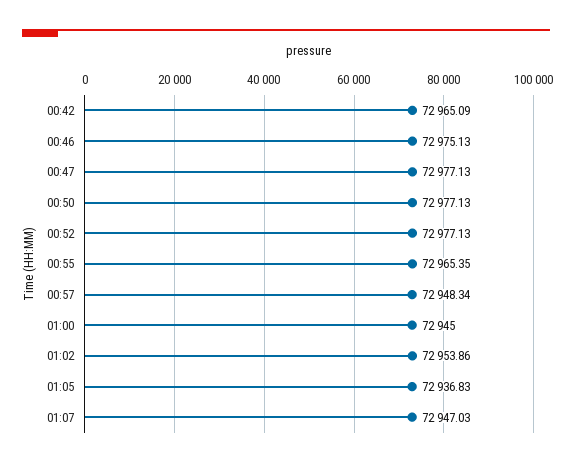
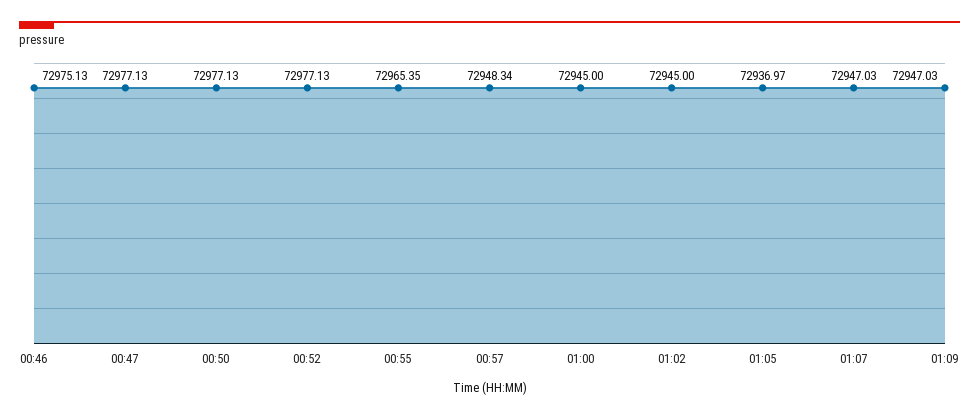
00:42: 72965.09 -> none
01:02: 72953.86 -> 72945
01:05: 72936.83 -> 72936.97
01:09: none -> 72947.03

